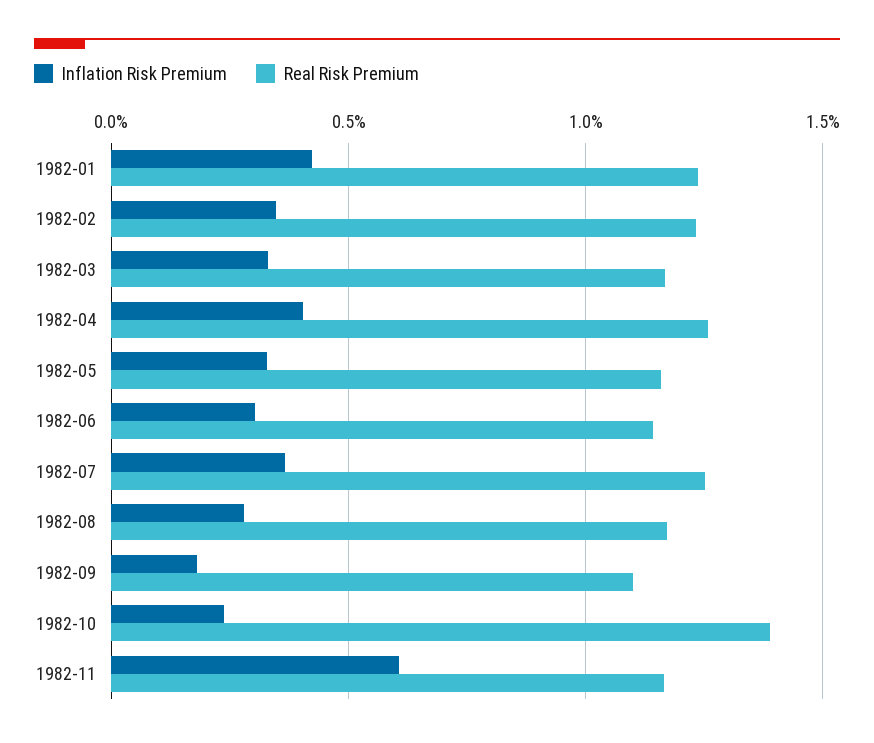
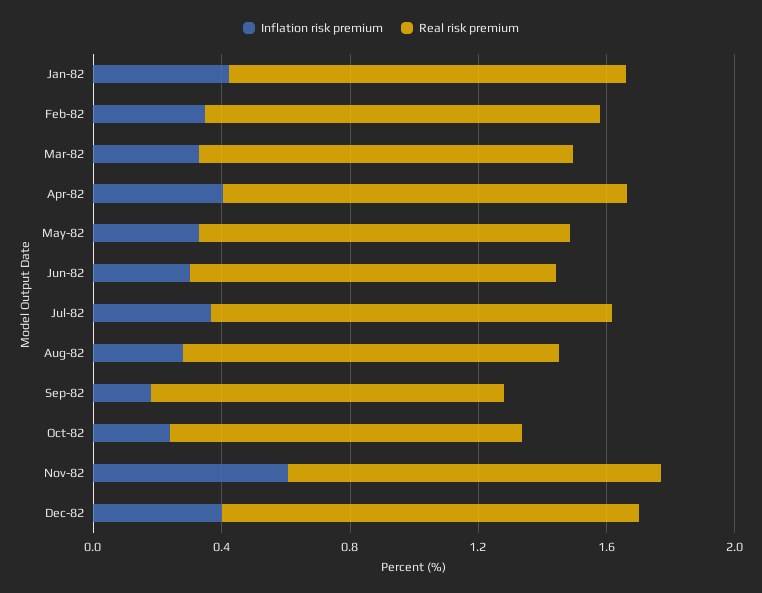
Real Risk Premium, 1982-10: 1.4 -> 1.1
Inflation Risk Premium, Dec-82: none -> 0.4
Real Risk Premium, Dec-82: none -> 1.3

